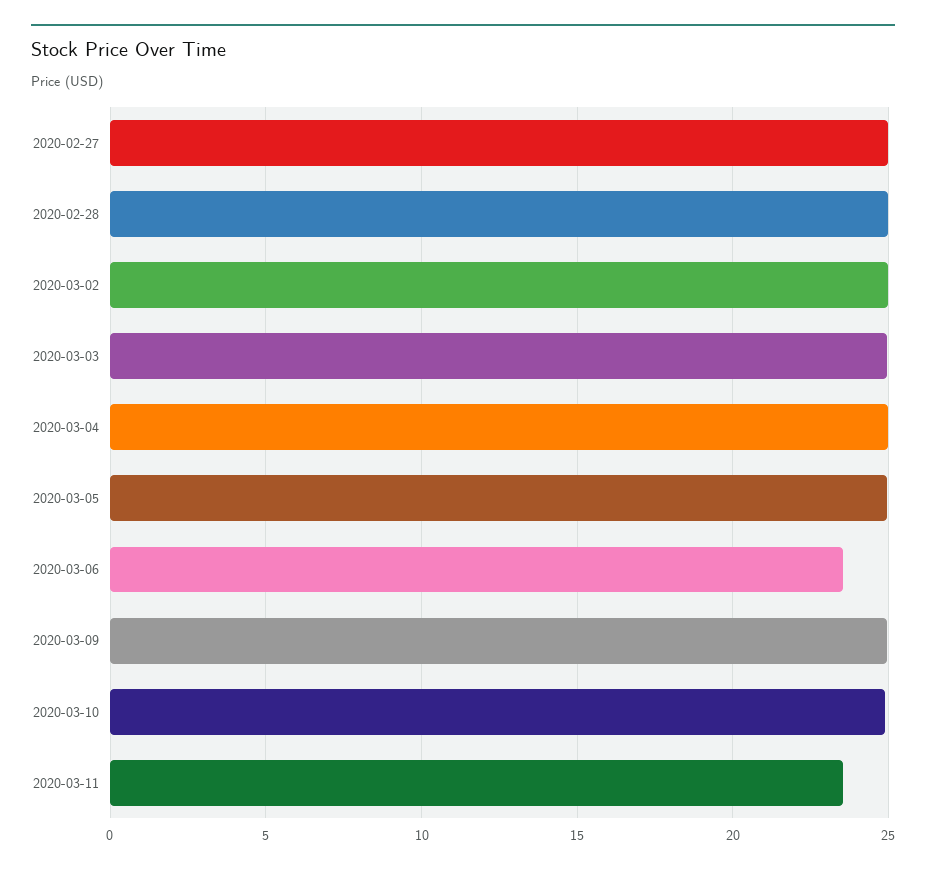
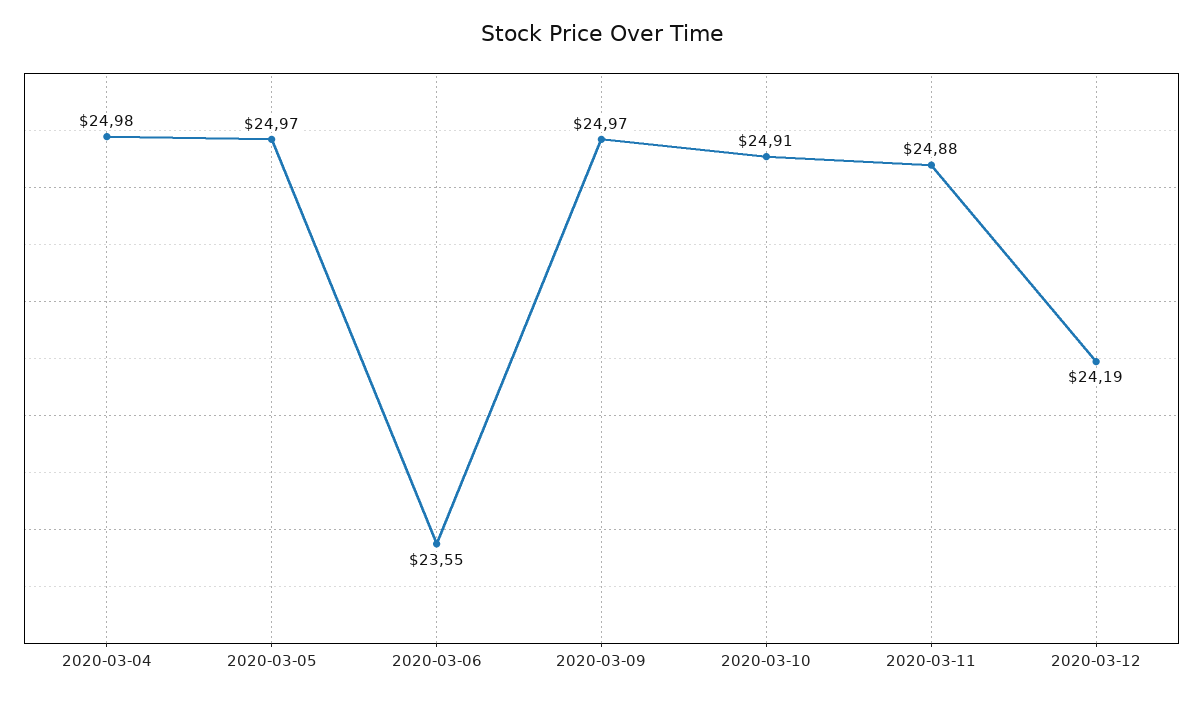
2020-02-27: 25 -> none
2020-02-28: 25 -> none
2020-03-02: 25 -> none
2020-03-03: 25 -> none
2020-03-11: 23.5 -> 24.88
2020-03-12: none -> 24.19

